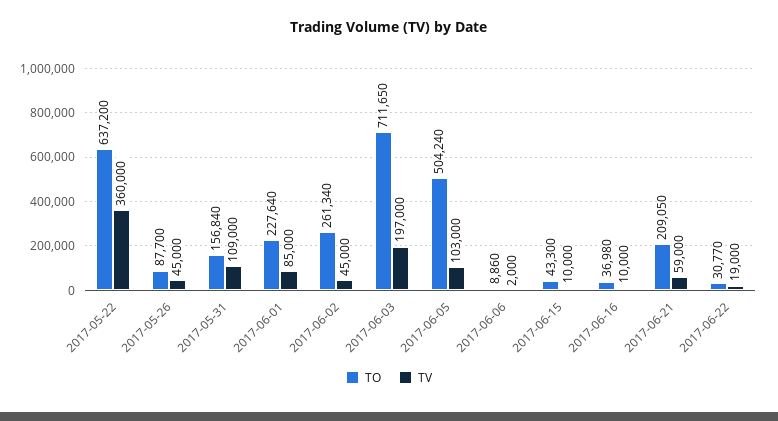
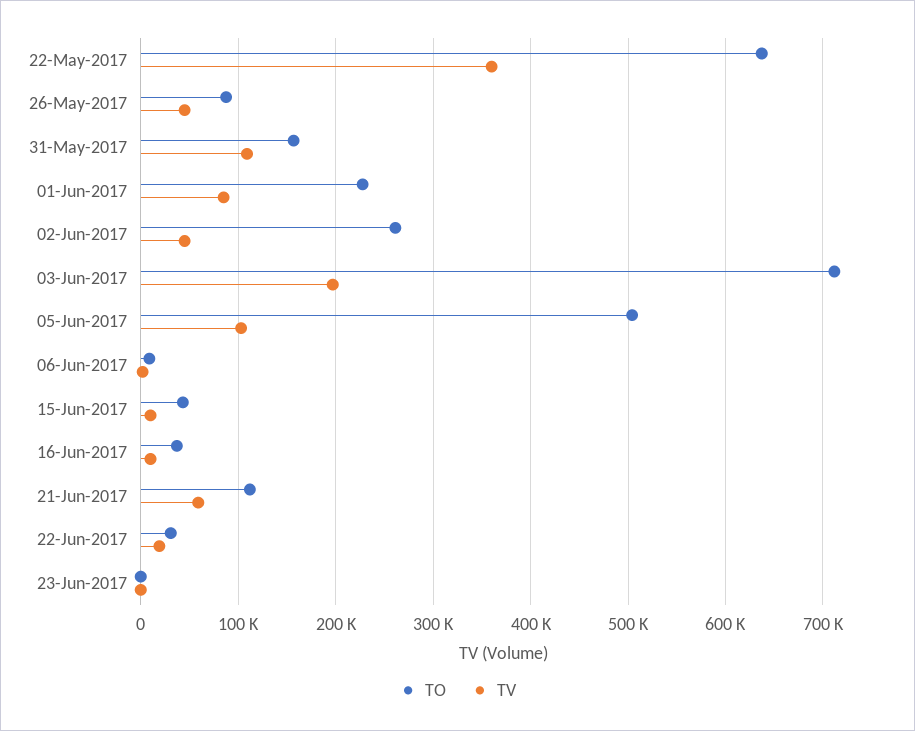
TO, 2017-06-21: 209050 -> 110000
TO, 23-Jun-2017: none -> 0
TV, 23-Jun-2017: none -> 0

